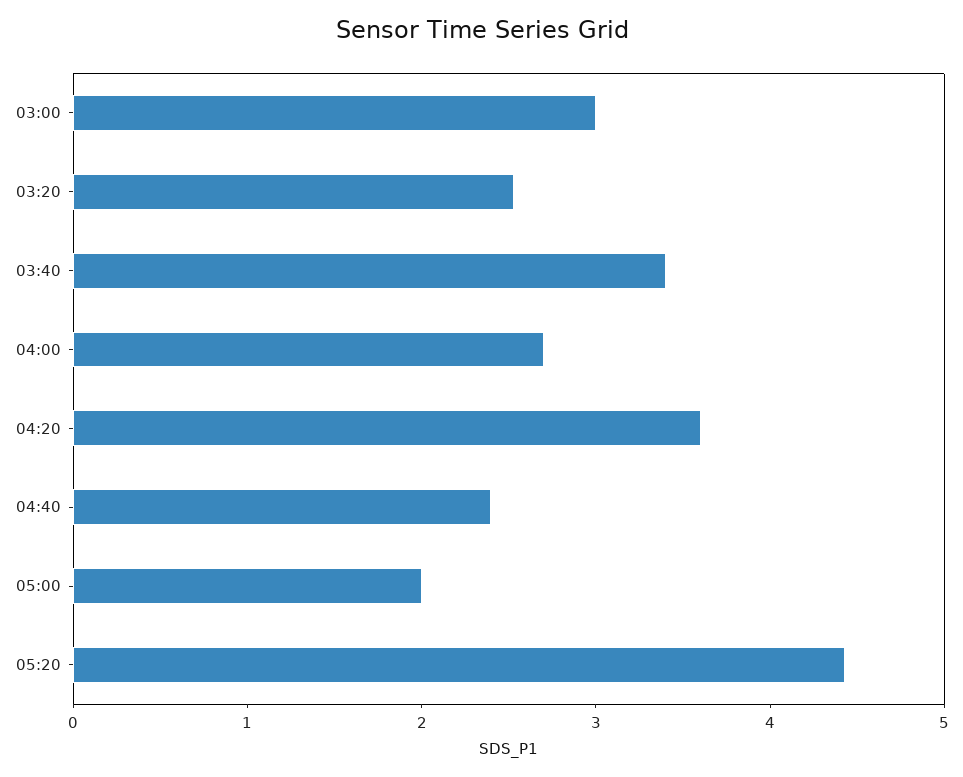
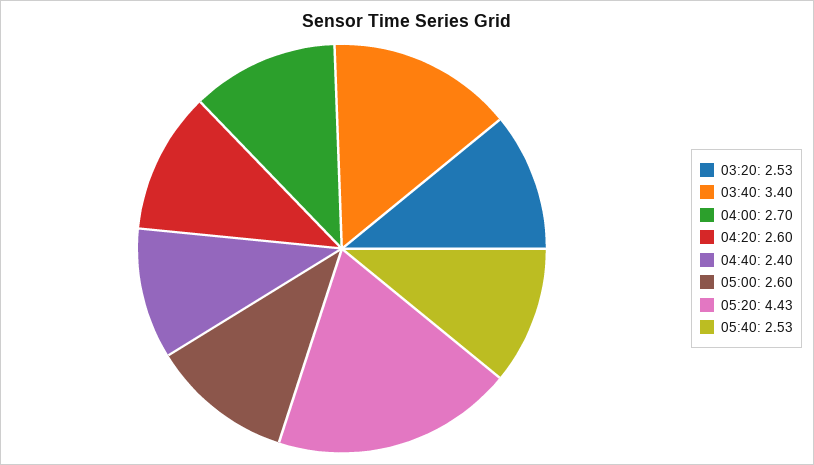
03:00: 3 -> none
04:20: 3.6 -> 2.6
05:00: 2 -> 2.6
05:40: none -> 2.53

